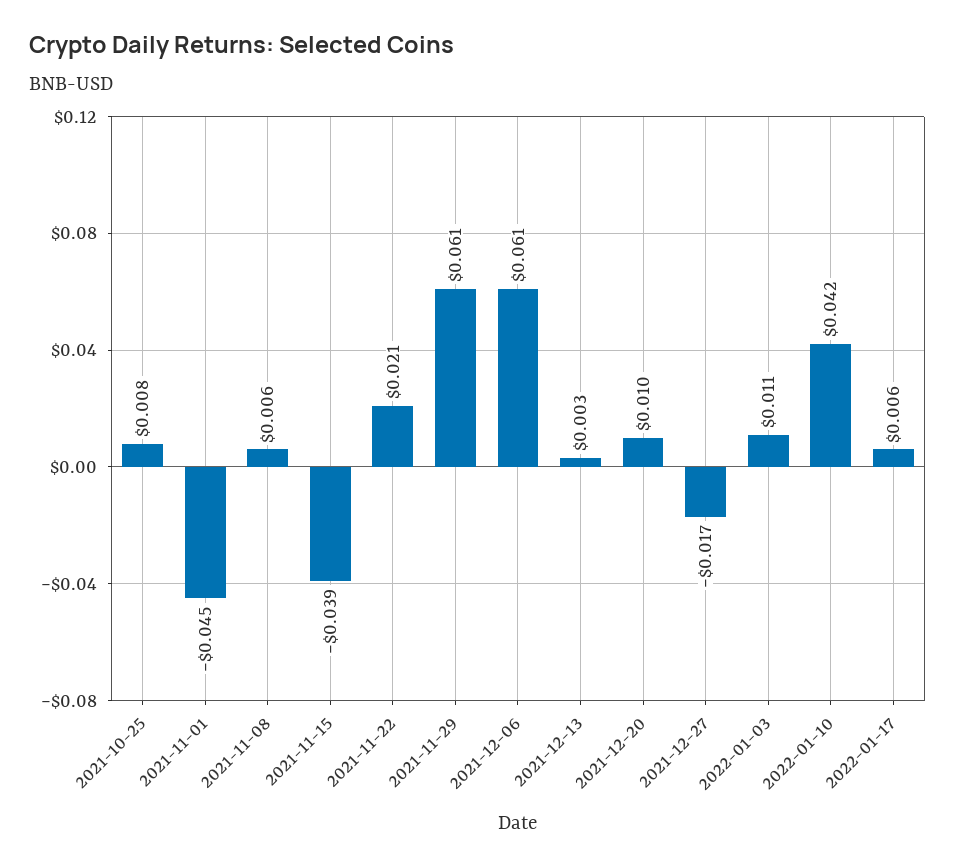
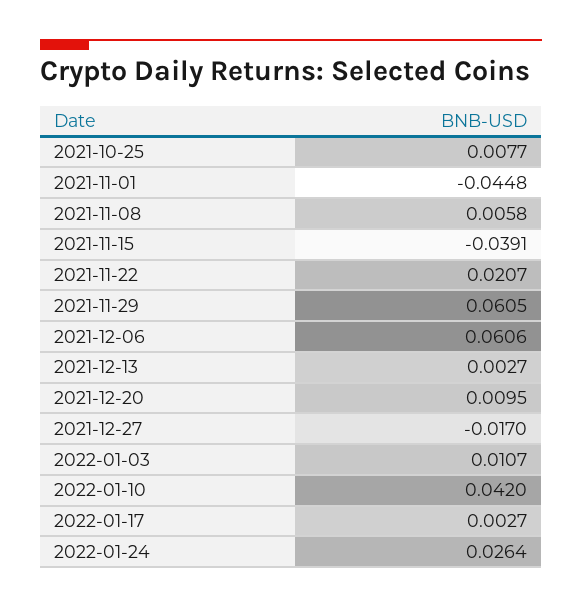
2022-01-17: 0.006 -> 0.0027
2022-01-24: none -> 0.0264

